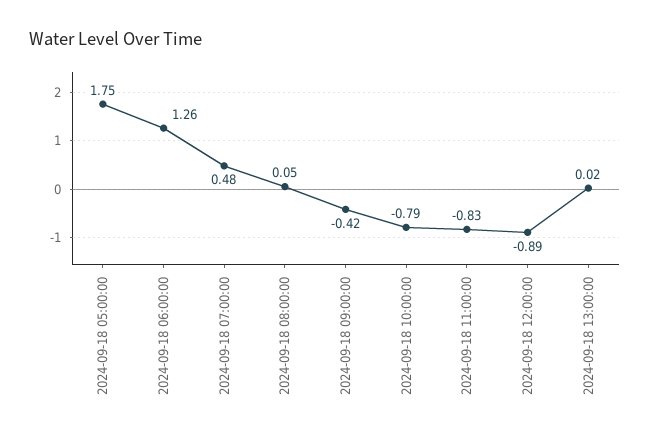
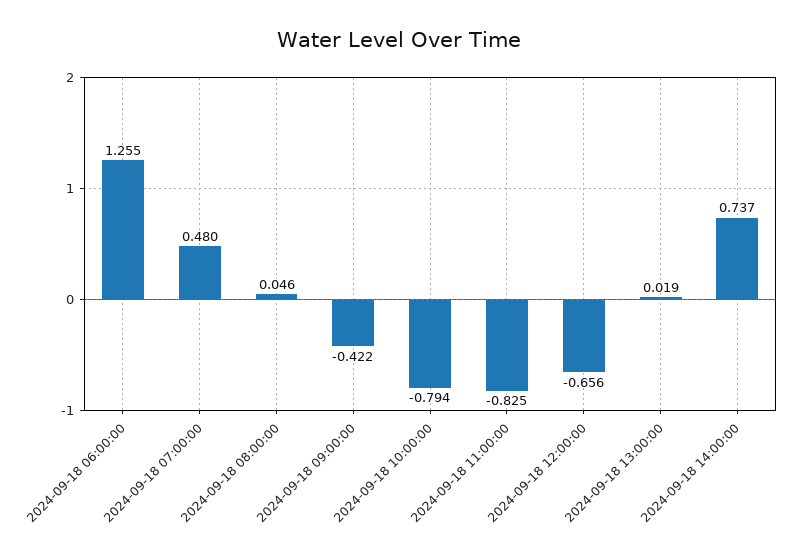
2024-09-18 05:00:00: 1.75 -> none
2024-09-18 12:00:00: -0.89 -> -0.656
2024-09-18 14:00:00: none -> 0.737

